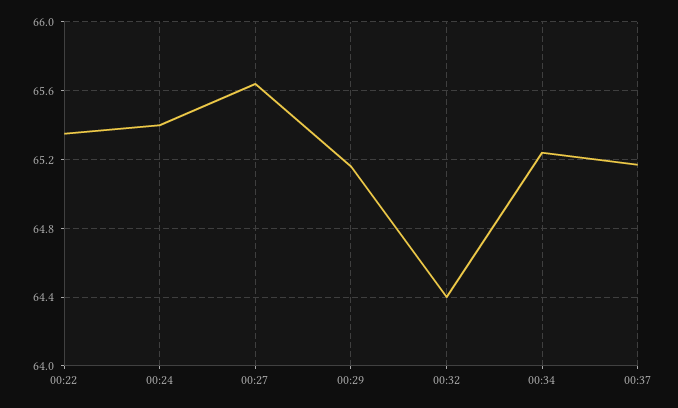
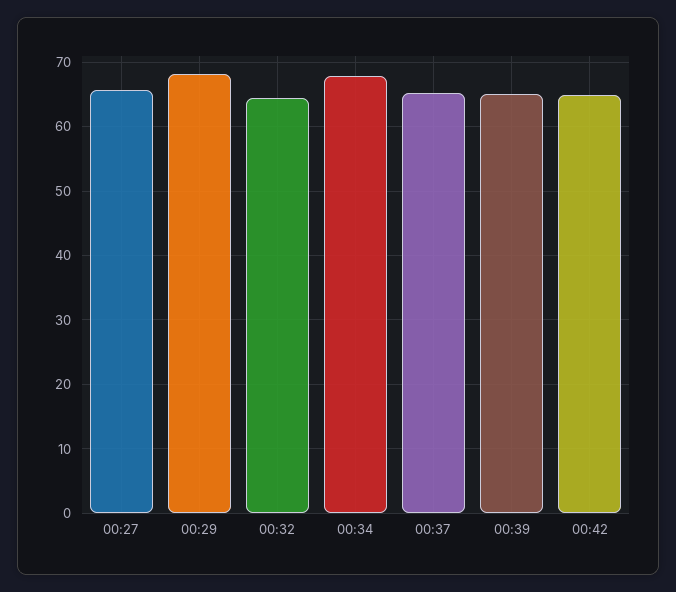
00:22: 65.35 -> none
00:24: 65.4 -> none
00:29: 65.15 -> 68
00:34: 65.25 -> 68
00:39: none -> 65
00:42: none -> 65

